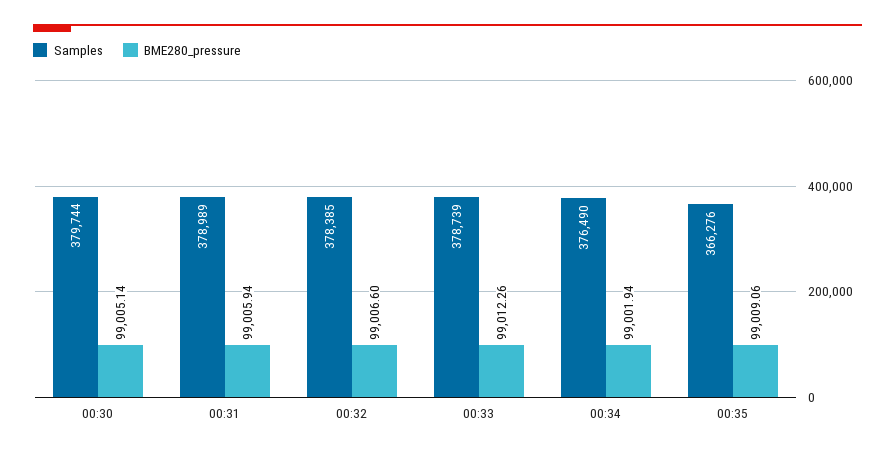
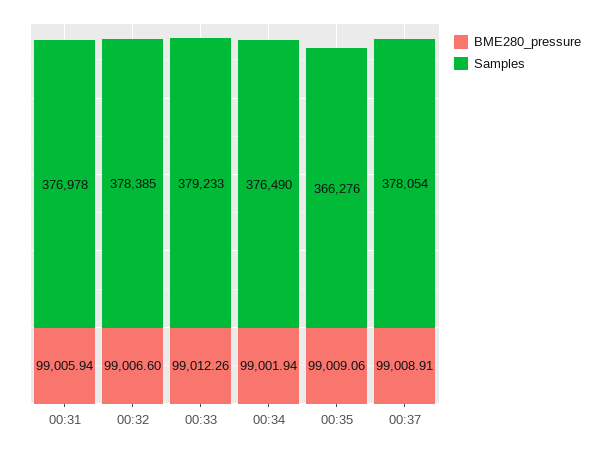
Samples, 00:30: 379744 -> none
BME280_pressure, 00:30: 99005.14 -> none
Samples, 00:31: 378989 -> 376978
Samples, 00:33: 378739 -> 379233
BME280_pressure, 00:37: none -> 99008.91
Samples, 00:37: none -> 378054

